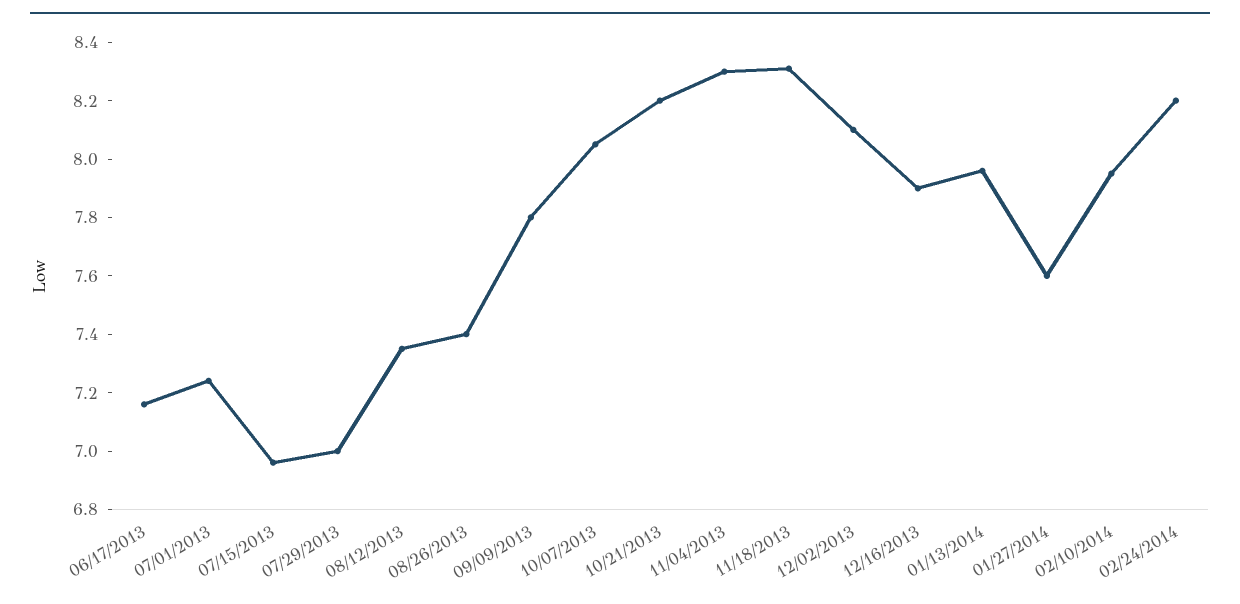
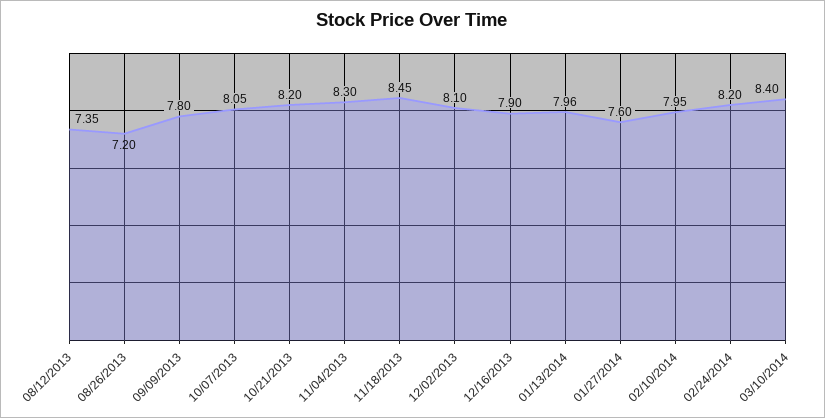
06/17/2013: 7.15 -> none
07/01/2013: 7.25 -> none
07/15/2013: 6.95 -> none
07/29/2013: 7 -> none
08/26/2013: 7.4 -> 7.2
11/18/2013: 8.3 -> 8.45
03/10/2014: none -> 8.4

